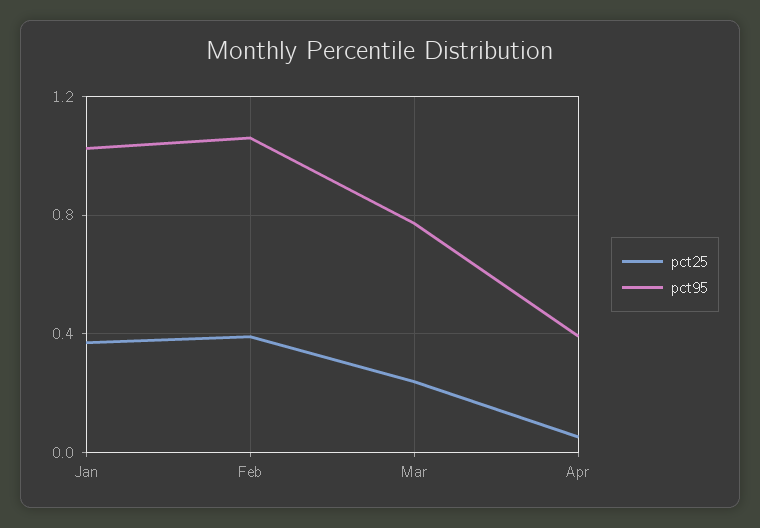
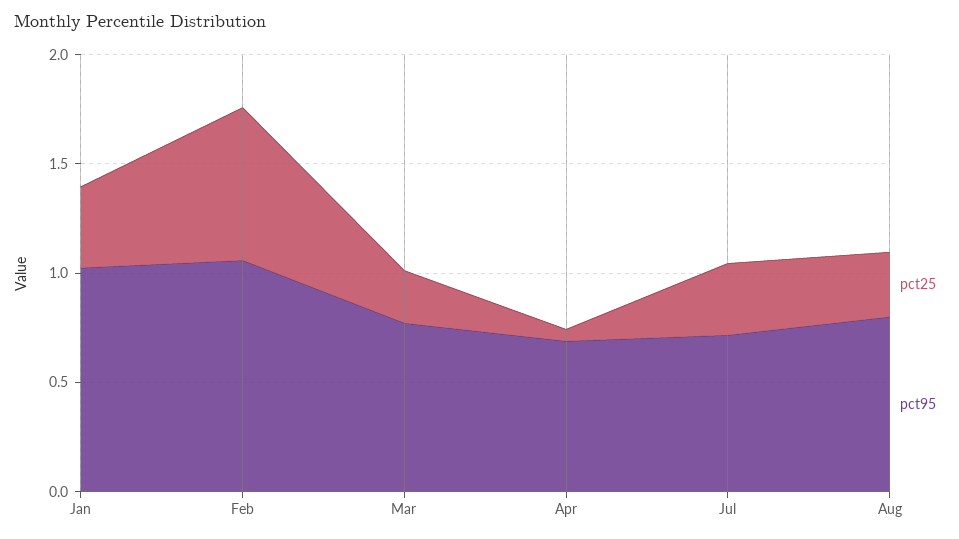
pct25, Feb: 0.4 -> 0.7
pct95, Apr: 0.4 -> 0.7
pct25, Jul: none -> 0.3
pct95, Jul: none -> 0.7
pct25, Aug: none -> 0.3
pct95, Aug: none -> 0.8

